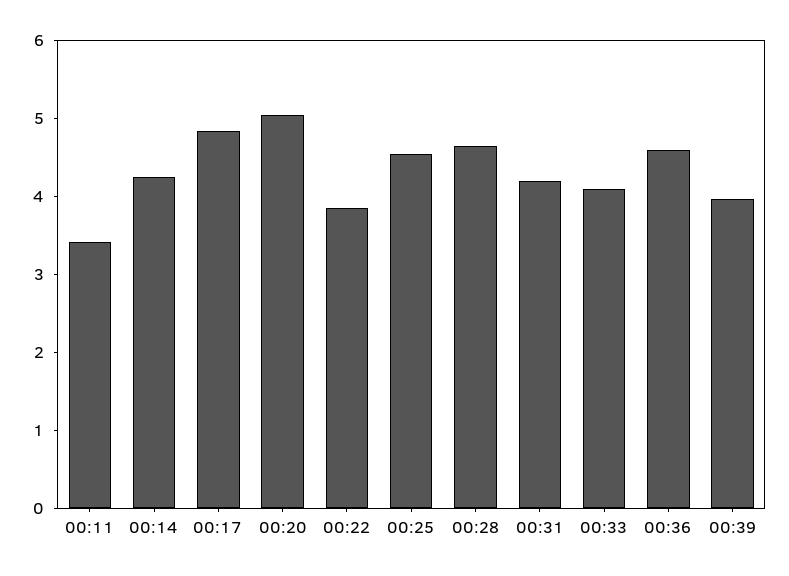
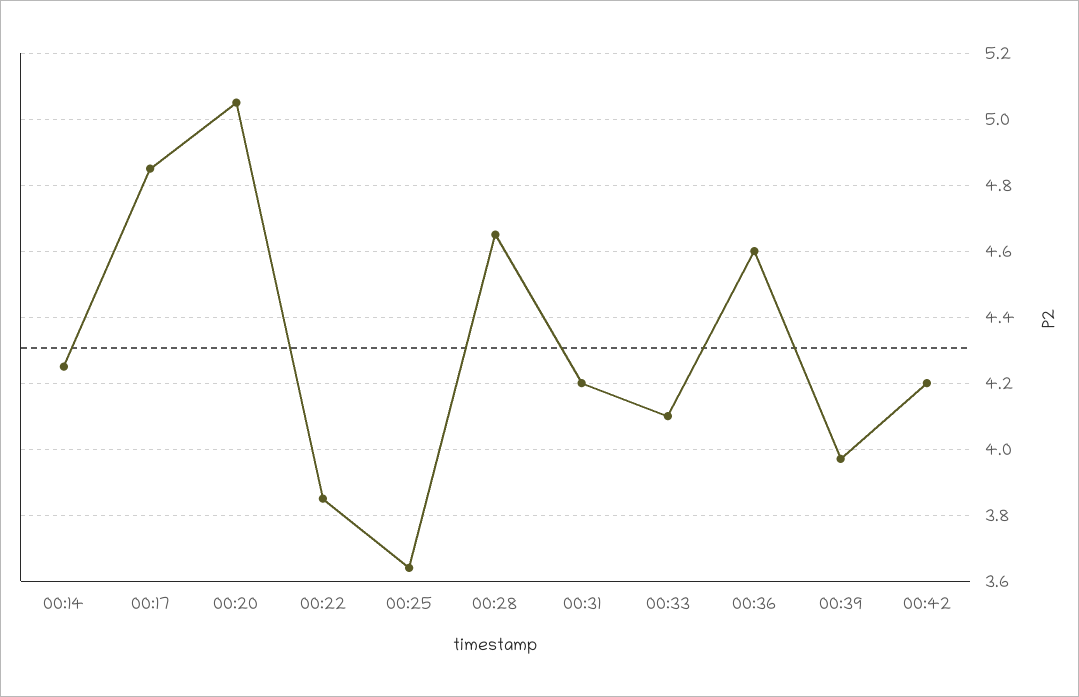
00:11: 3.4 -> none
00:25: 4.6 -> 3.65
00:42: none -> 4.2

